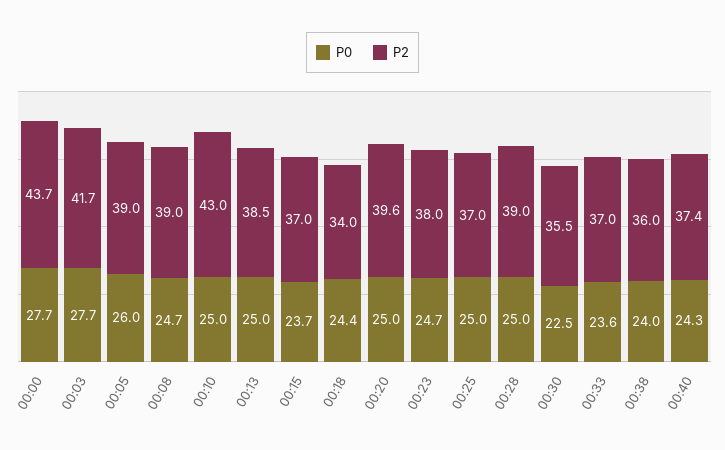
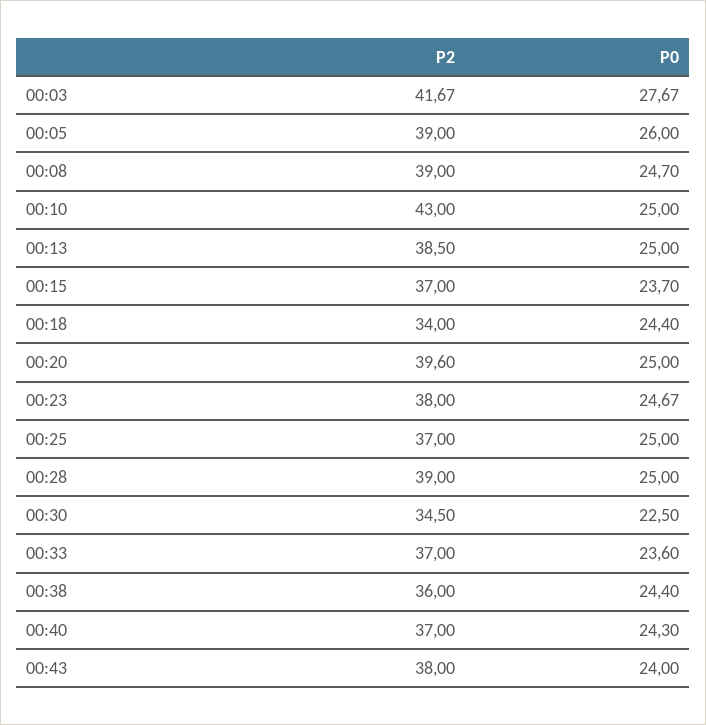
P0, 00:00: 27.7 -> none
P2, 00:00: 43.7 -> none
P2, 00:30: 35.5 -> 34.5
P0, 00:38: 24 -> 24.4
P2, 00:40: 37.4 -> 37
P2, 00:43: none -> 38
P0, 00:43: none -> 24

